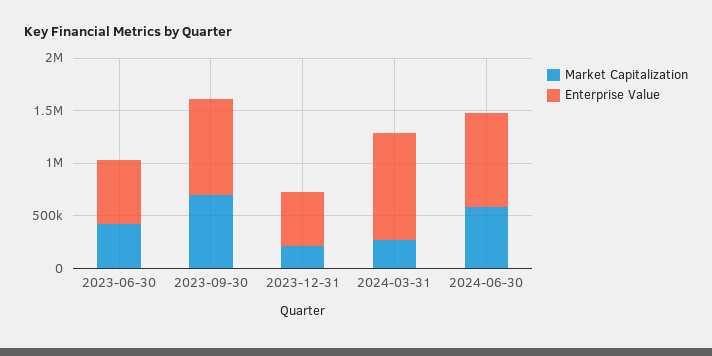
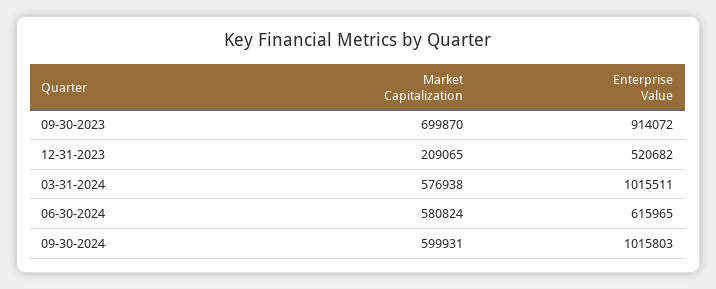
Market Capitalization, 2023-06-30: 400000 -> none
Enterprise Value, 2023-06-30: 600000 -> none
Market Capitalization, 2024-03-31: 300000 -> 576938
Enterprise Value, 2024-06-30: 900000 -> 615965
Market Capitalization, 09-30-2024: none -> 599931
Enterprise Value, 09-30-2024: none -> 1015803

